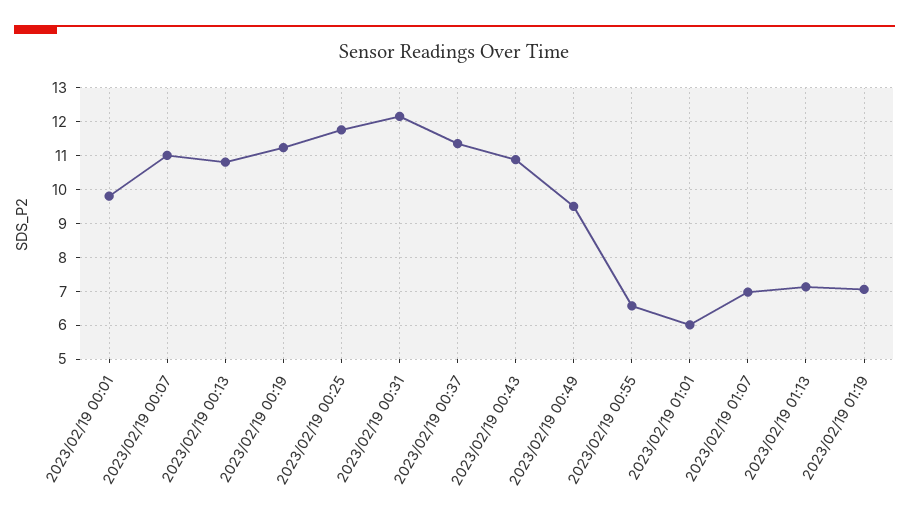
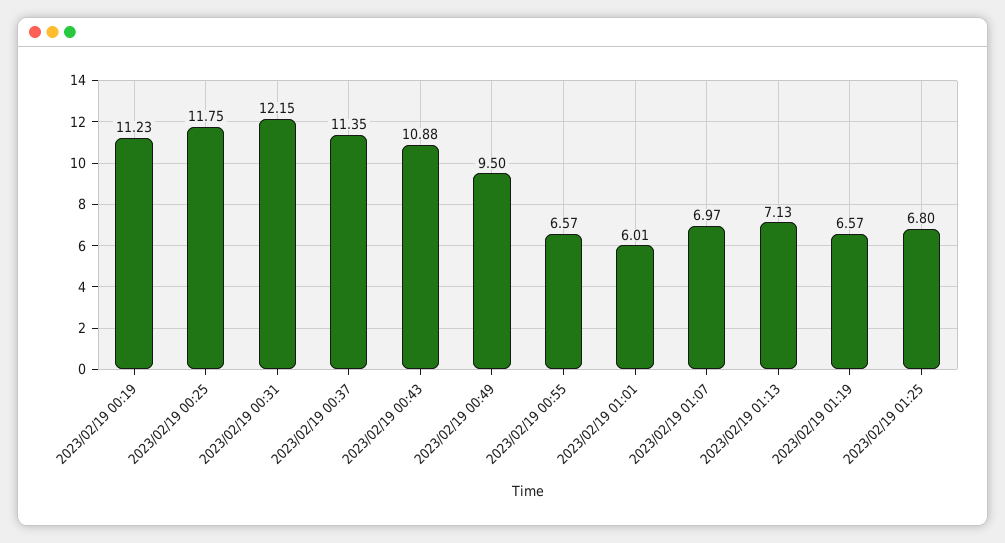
2023/02/19 00:01: 9.8 -> none
2023/02/19 00:07: 11 -> none
2023/02/19 00:13: 10.8 -> none
2023/02/19 01:19: 7 -> 6.57
2023/02/19 01:25: none -> 6.8

